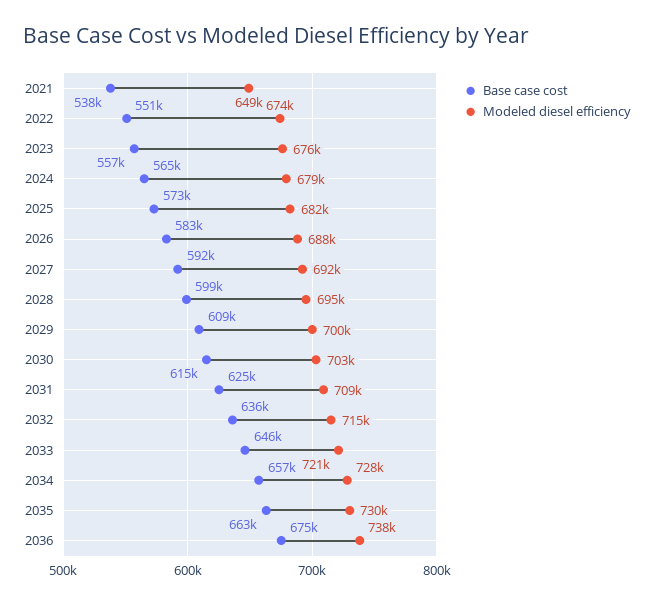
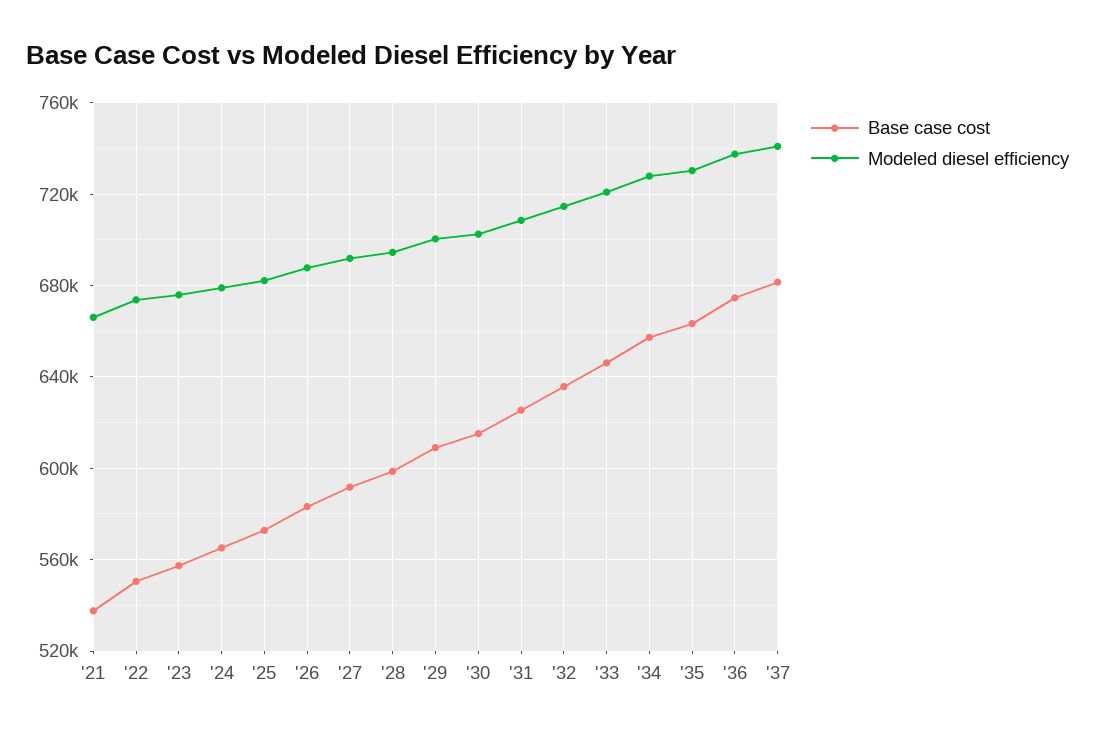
Modeled diesel efficiency, 2021: 649000 -> 665000
Base case cost, '37: none -> 680000
Modeled diesel efficiency, '37: none -> 740000

